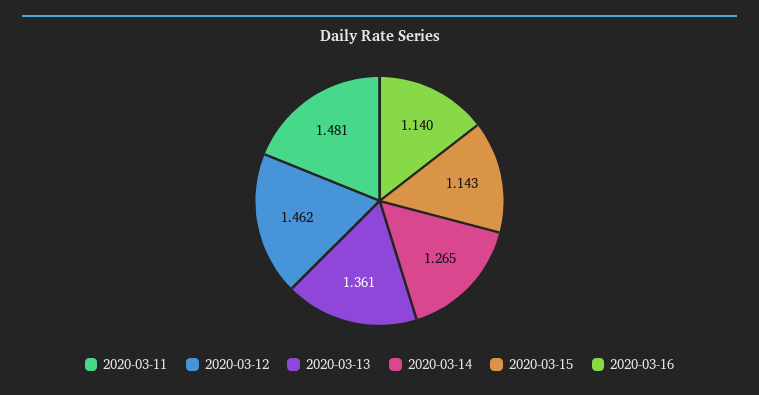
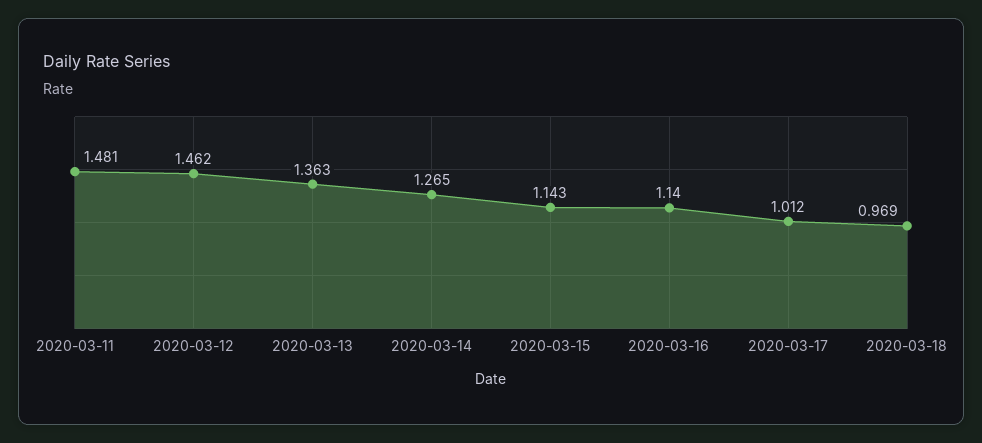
2020-03-13: 1.361 -> 1.363
2020-03-17: none -> 1.012
2020-03-18: none -> 0.969

